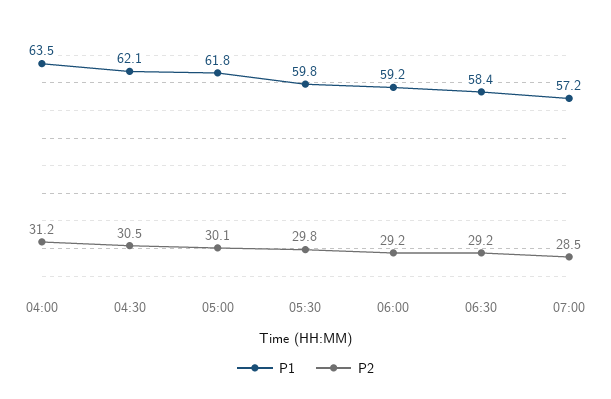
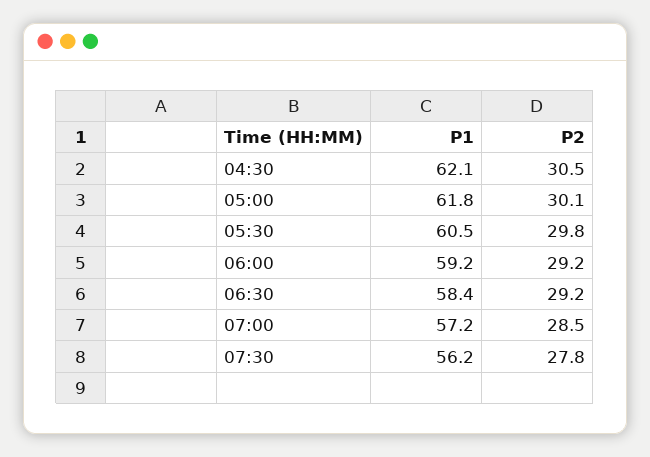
P1, 04:00: 63.5 -> none
P2, 04:00: 31.2 -> none
P1, 05:30: 59.8 -> 60.5
P1, 07:30: none -> 56.2
P2, 07:30: none -> 27.8

